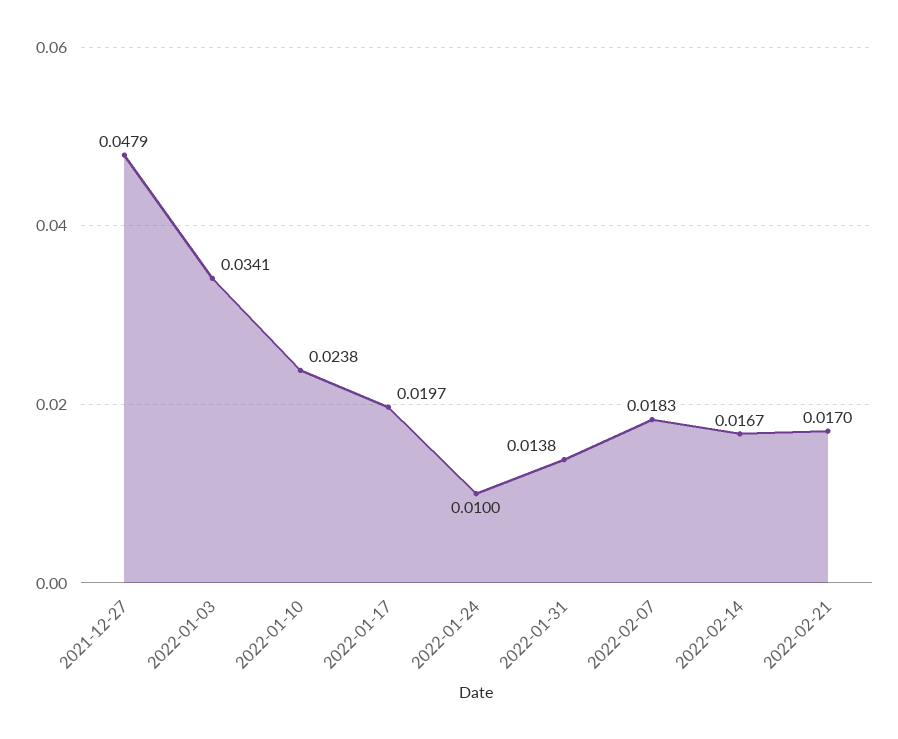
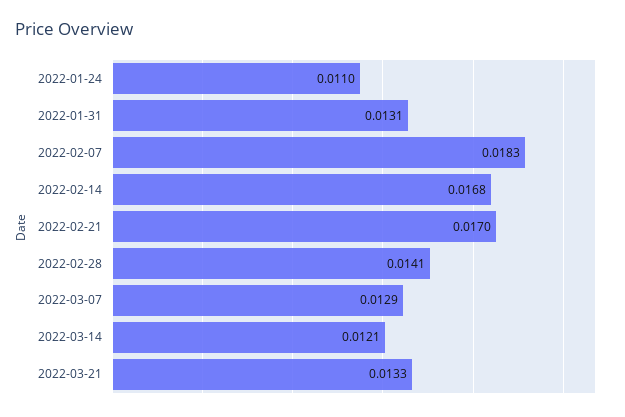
2021-12-27: 0.0479 -> none
2022-01-03: 0.0341 -> none
2022-01-10: 0.0238 -> none
2022-01-17: 0.0197 -> none
2022-01-24: 0.01 -> 0.011
2022-01-31: 0.0138 -> 0.0131
2022-02-14: 0.0167 -> 0.0168
2022-02-28: none -> 0.0141
2022-03-07: none -> 0.0129
2022-03-14: none -> 0.0121
2022-03-21: none -> 0.0133

